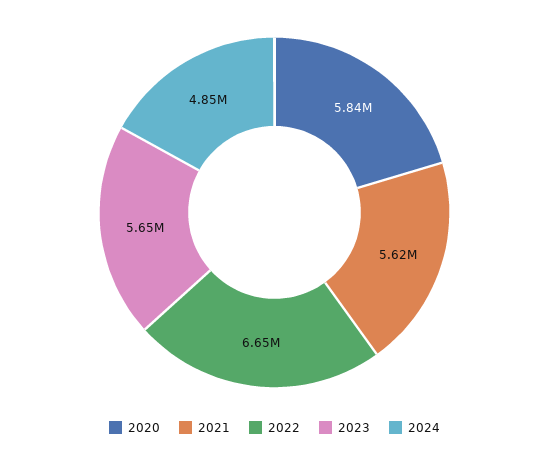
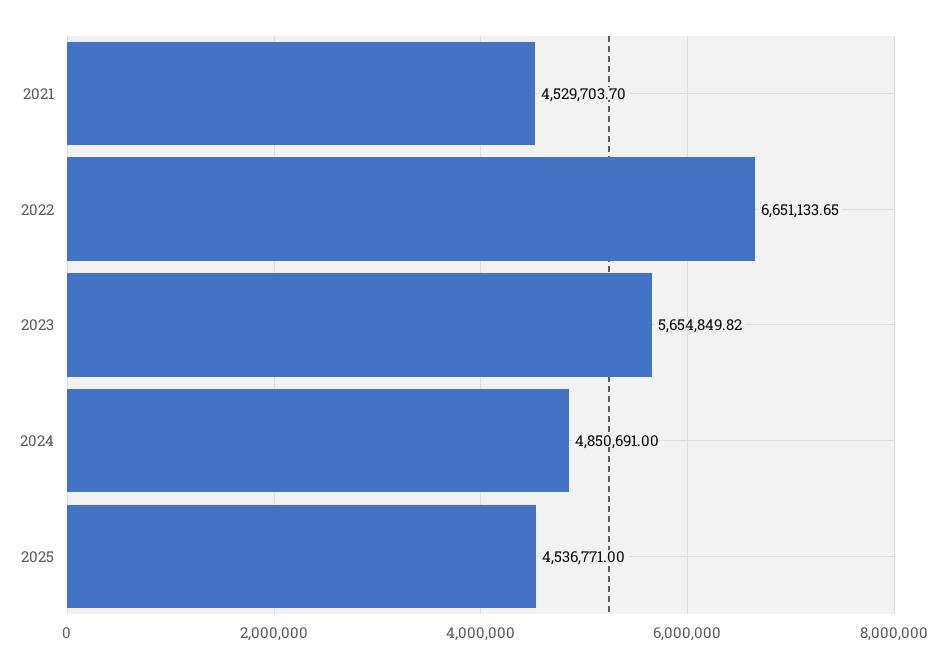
2020: 5840000 -> none
2021: 5620000 -> 4529703.7
2025: none -> 4536771

